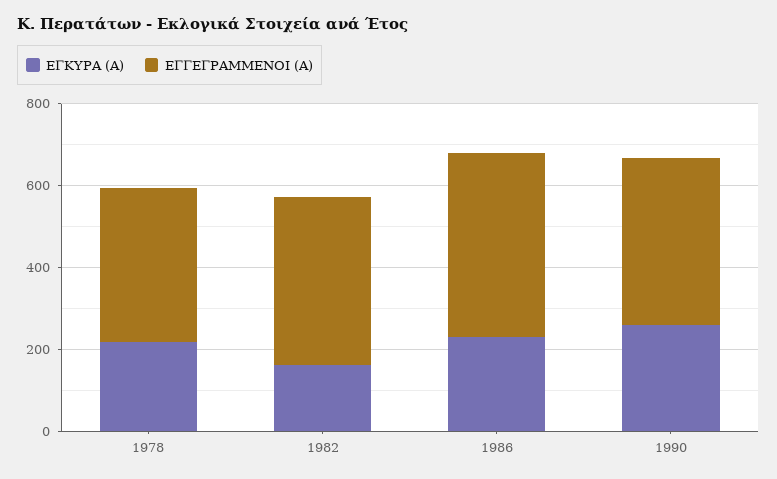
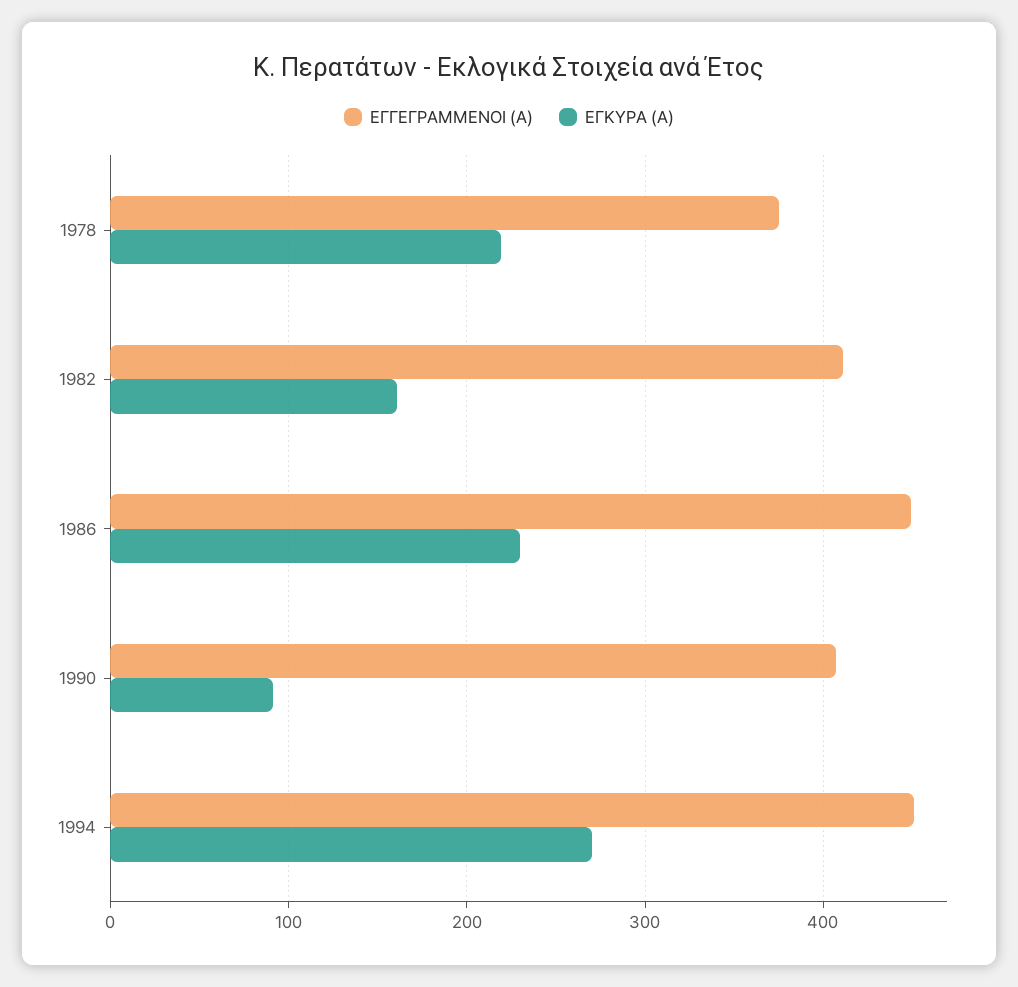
ΕΓΚΥΡΑ (Α), 1990: 250 -> 90
ΕΓΓΕΓΡΑΜΜΕΝΟΙ (Α), 1994: none -> 450
ΕΓΚΥΡΑ (Α), 1994: none -> 270

